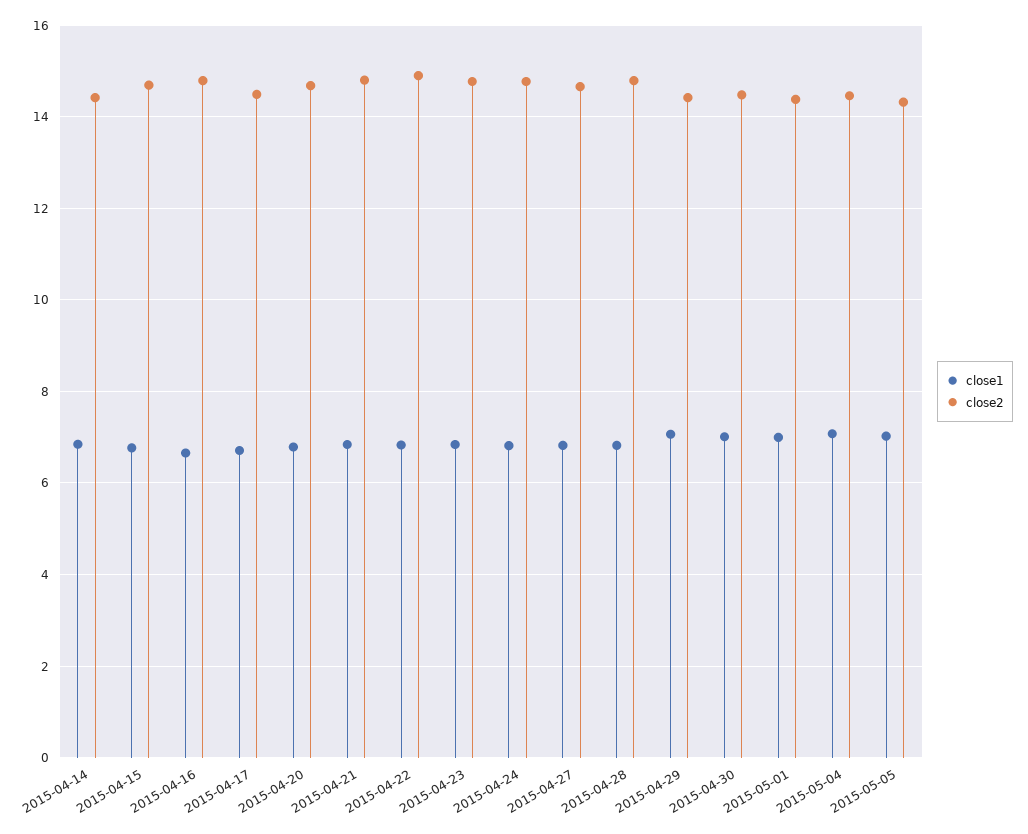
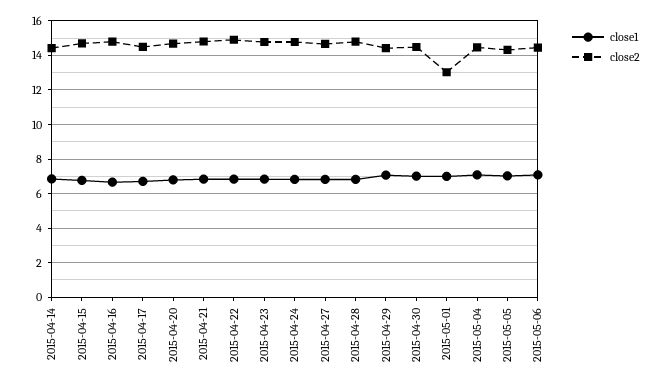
close2, 2015-05-01: 14.4 -> 13
close1, 2015-05-06: none -> 7
close2, 2015-05-06: none -> 14.5

